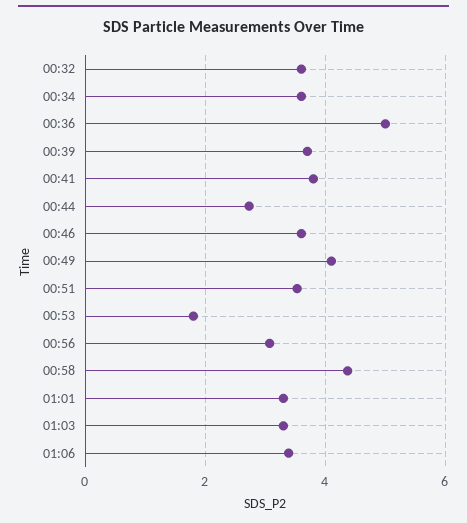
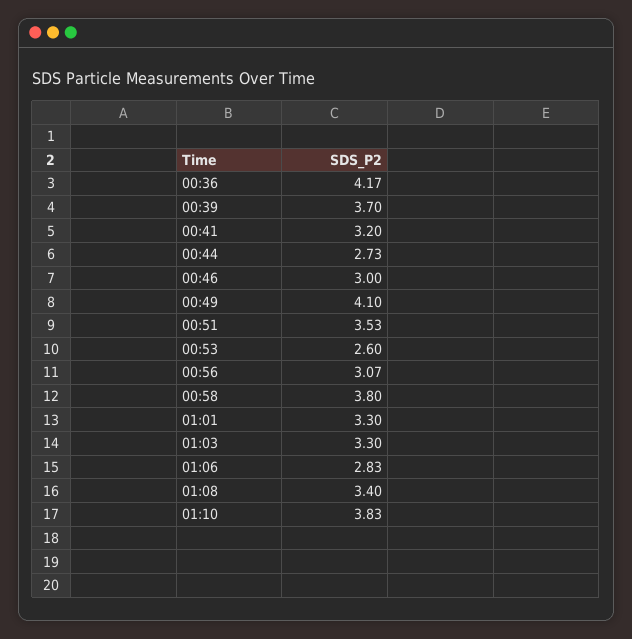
00:32: 3.6 -> none
00:34: 3.6 -> none
00:36: 5 -> 4.17
00:41: 3.8 -> 3.2
00:46: 3.6 -> 3
00:53: 1.8 -> 2.6
00:58: 4.4 -> 3.8
01:06: 3.4 -> 2.83
01:08: none -> 3.4
01:10: none -> 3.83

